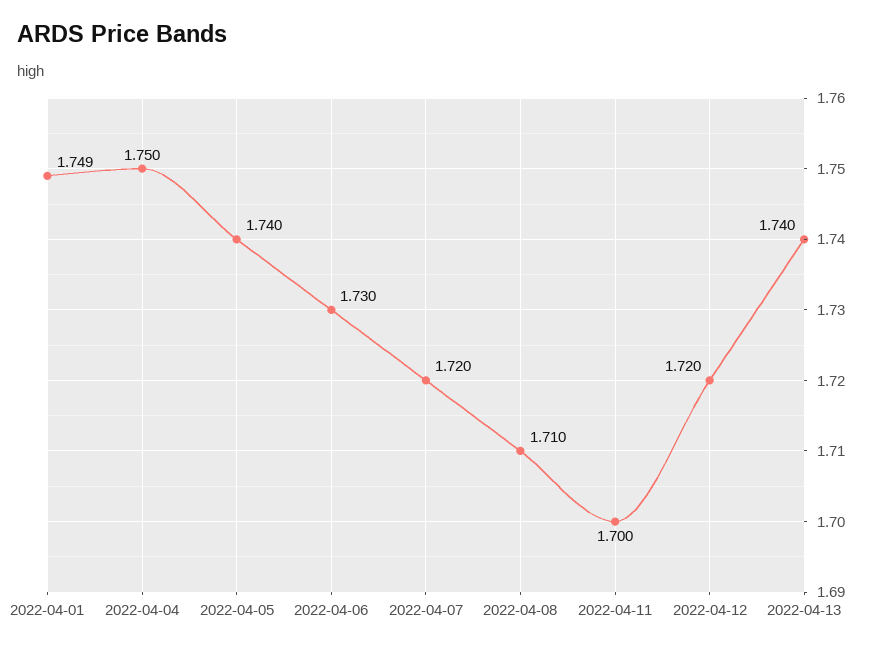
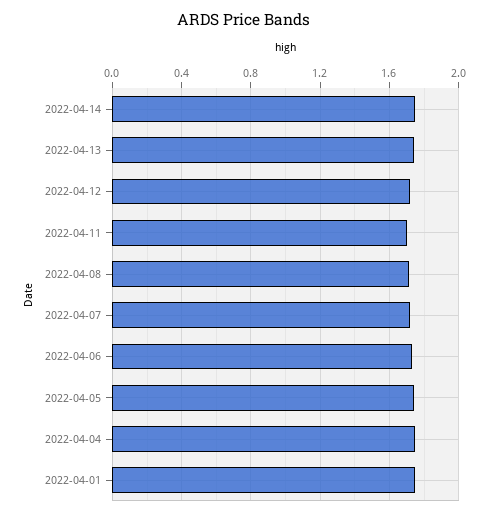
2022-04-14: none -> 1.75

